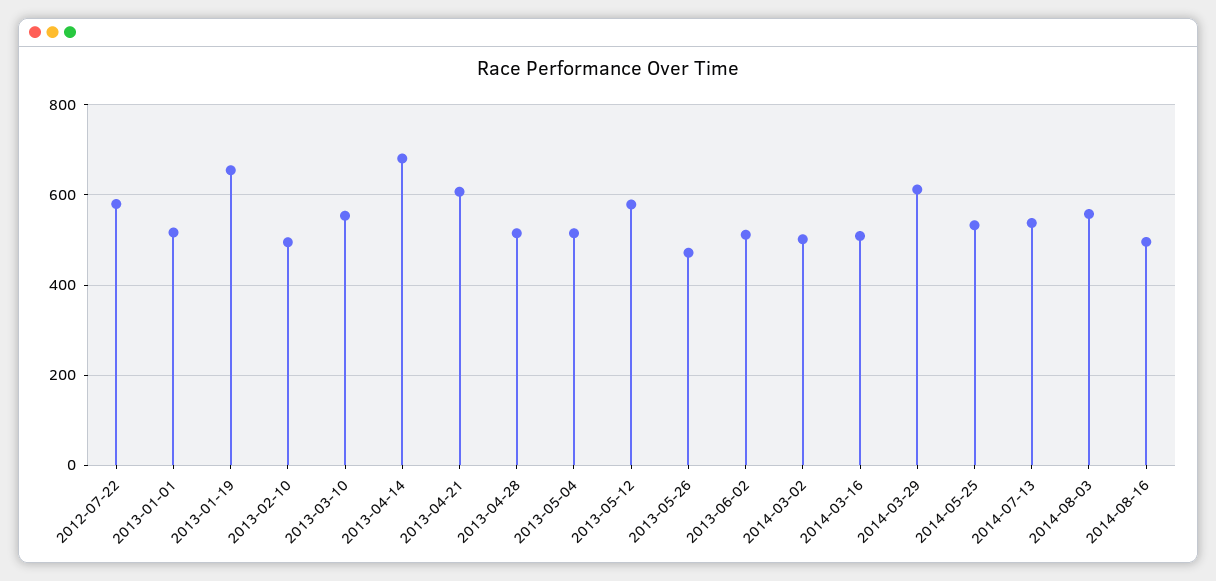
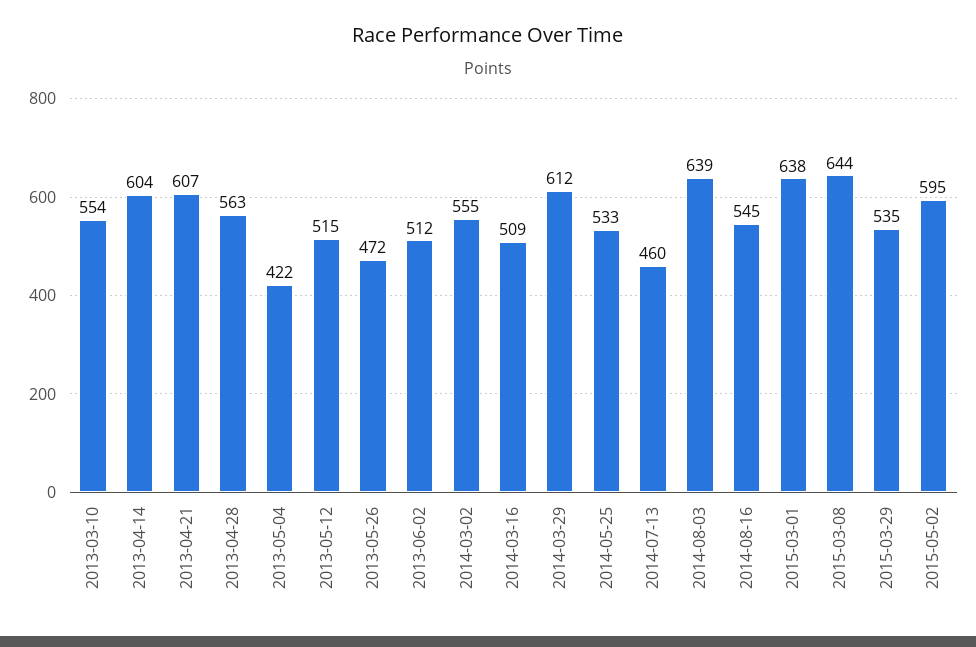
2012-07-22: 580 -> none
2013-01-01: 520 -> none
2013-01-19: 660 -> none
2013-02-10: 500 -> none
2013-04-14: 680 -> 604
2013-04-28: 520 -> 563
2013-05-04: 520 -> 422
2013-05-12: 580 -> 515
2014-03-02: 500 -> 555
2014-07-13: 540 -> 460
2014-08-03: 560 -> 639
2014-08-16: 500 -> 545
2015-03-01: none -> 638
2015-03-08: none -> 644
2015-03-29: none -> 535
2015-05-02: none -> 595

